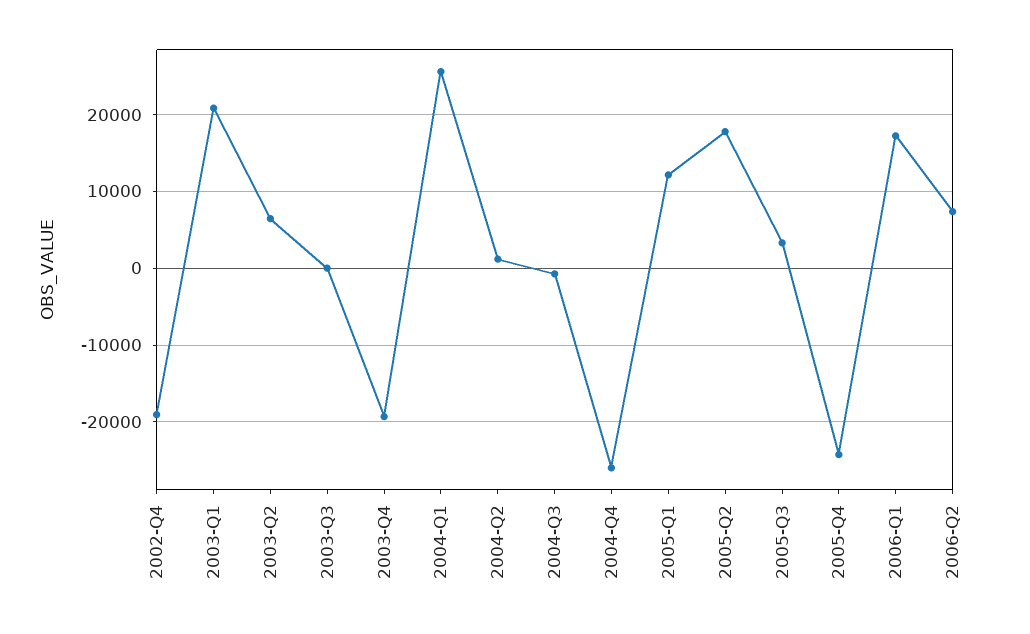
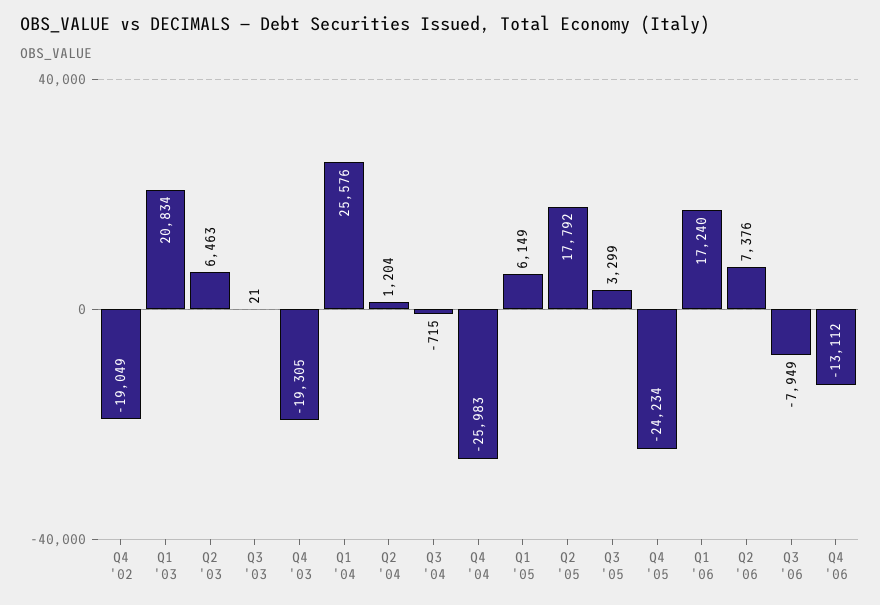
2005-Q1: 12000 -> 6149
Q3 '06: none -> -7949
Q4 '06: none -> -13112

